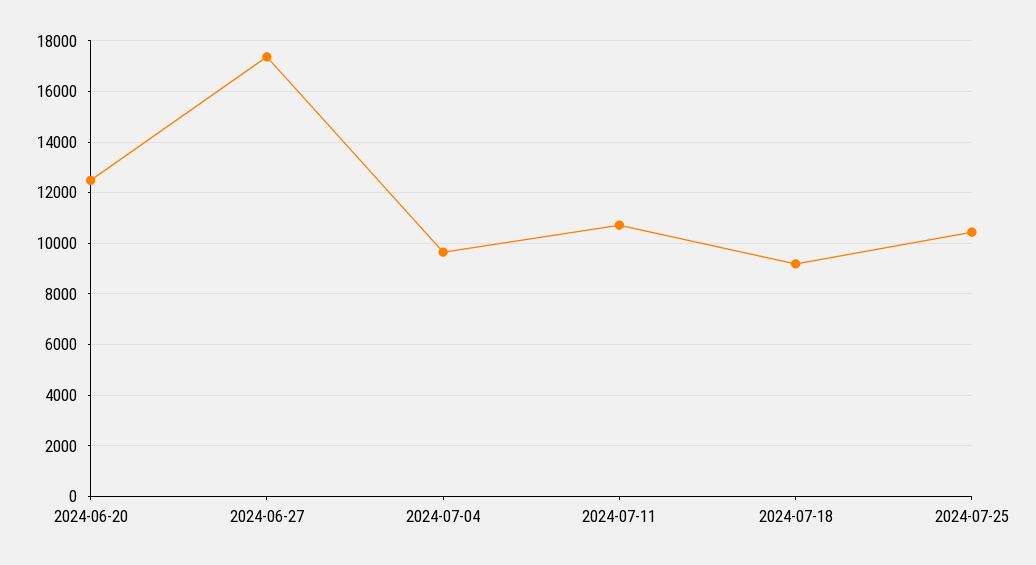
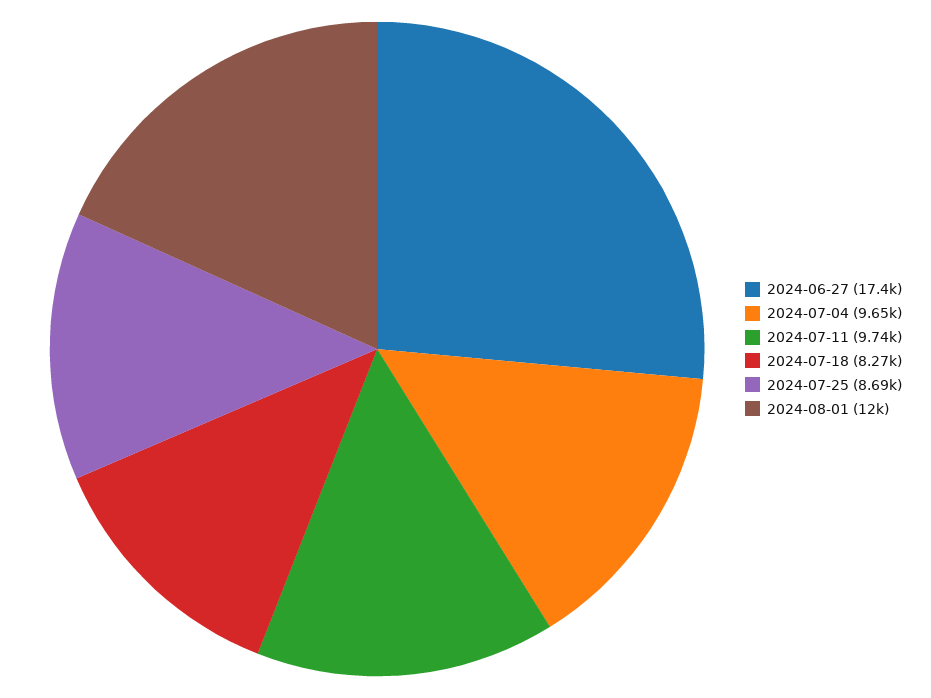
2024-06-20: 12500 -> none
2024-07-11: 10750 -> 9740
2024-07-18: 9250 -> 8270
2024-07-25: 10500 -> 8690
2024-08-01: none -> 12000

